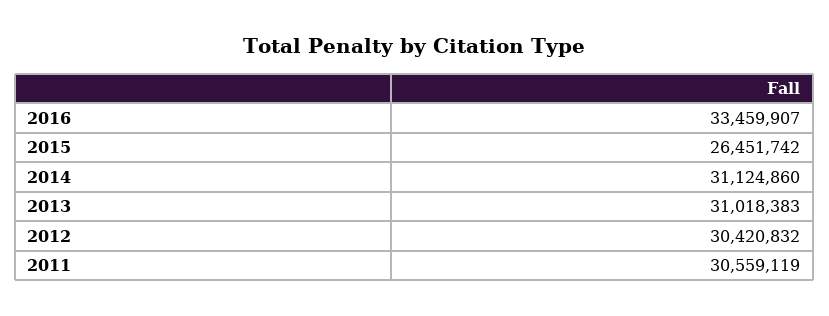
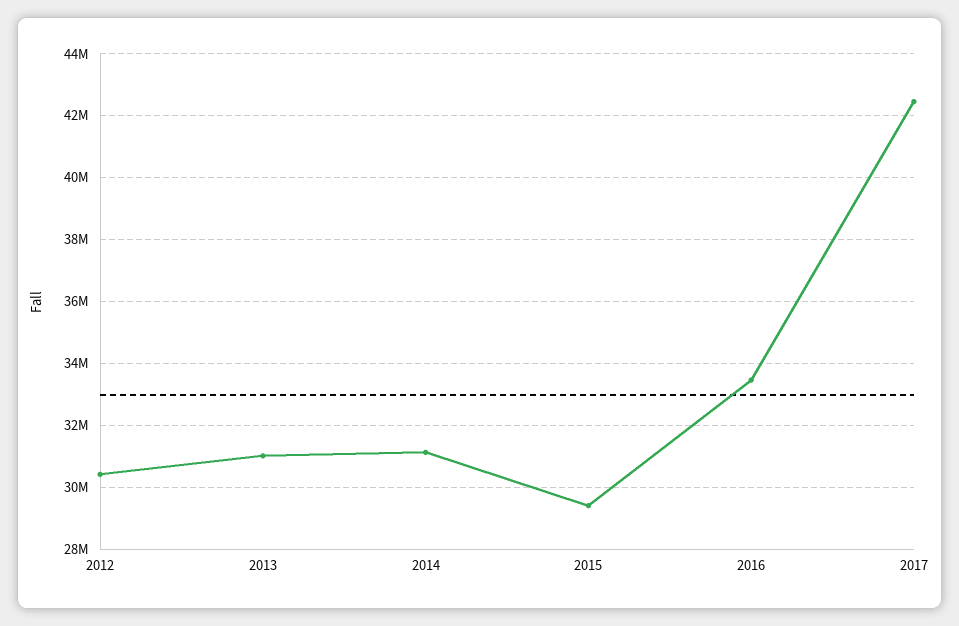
2015: 26451742 -> 29400000
2011: 30559119 -> none
2017: none -> 42400000

